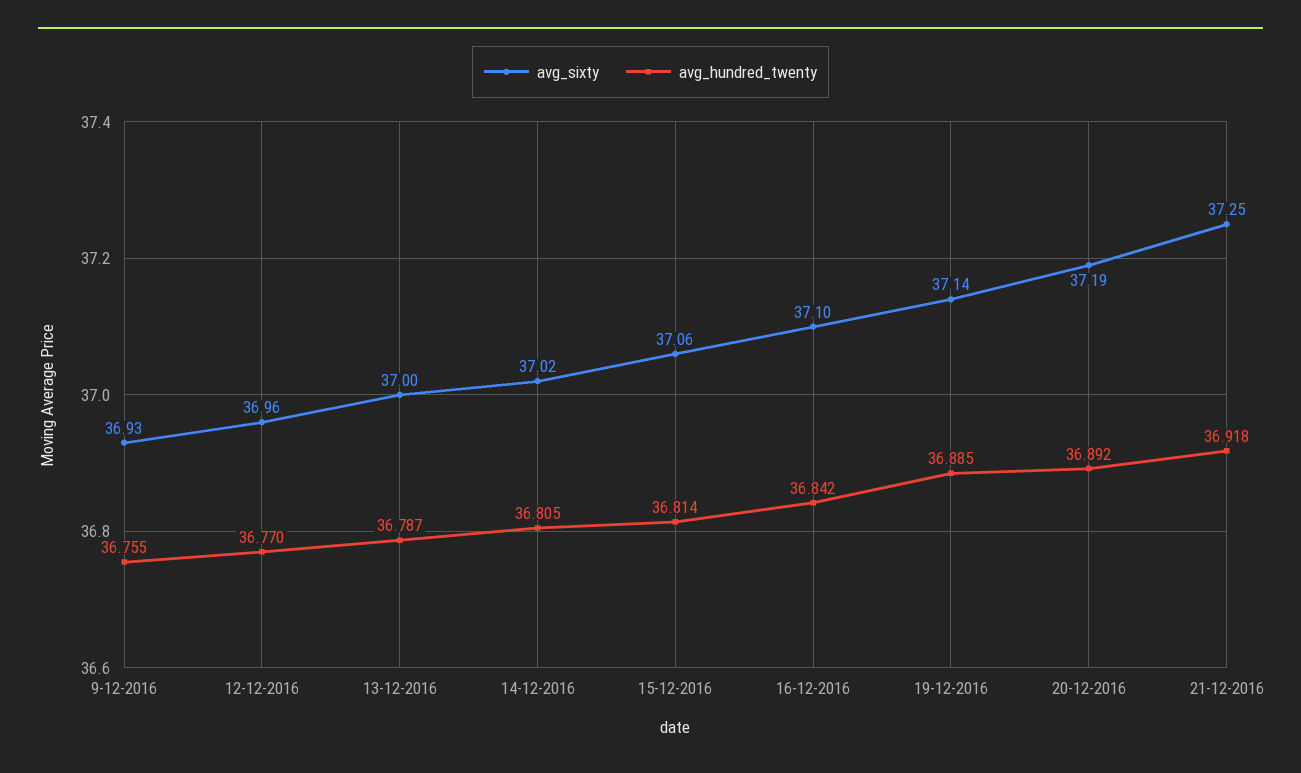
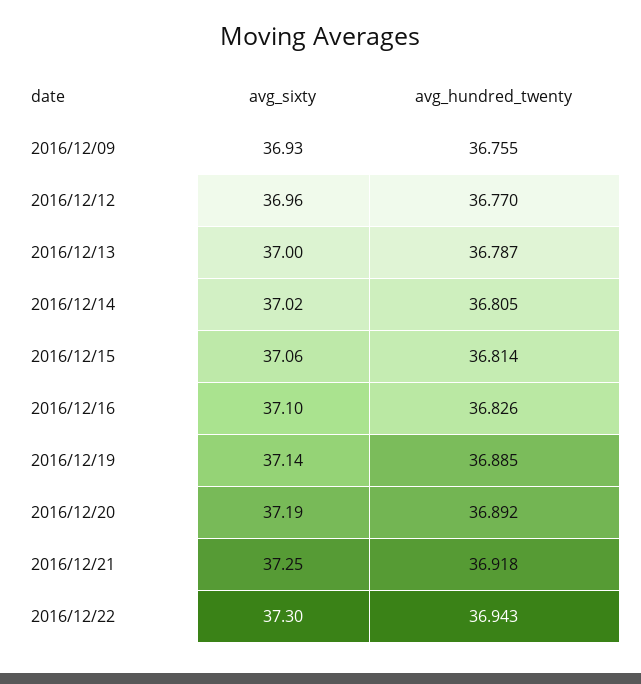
avg_hundred_twenty, 16-12-2016: 36.842 -> 36.826
avg_sixty, 2016/12/22: none -> 37.3
avg_hundred_twenty, 2016/12/22: none -> 36.943

